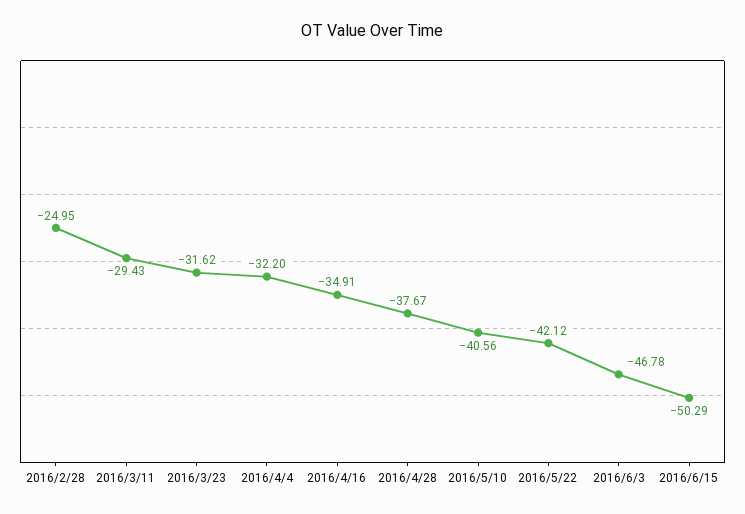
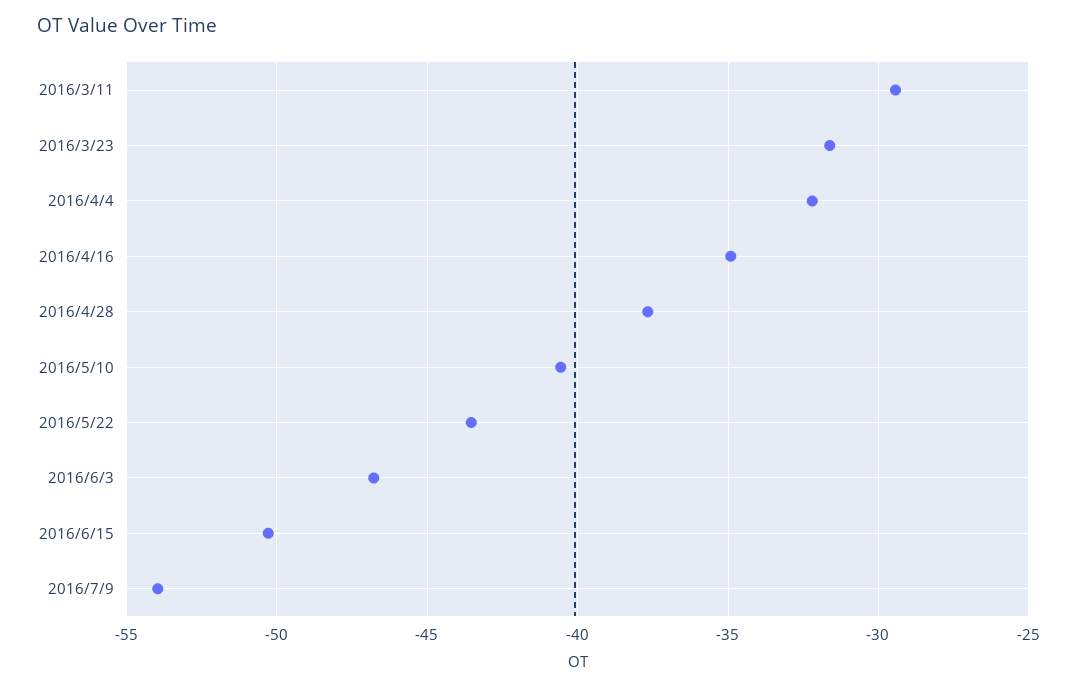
2016/2/28: -24.95 -> none
2016/5/22: -42.12 -> -43.5
2016/7/9: none -> -54

